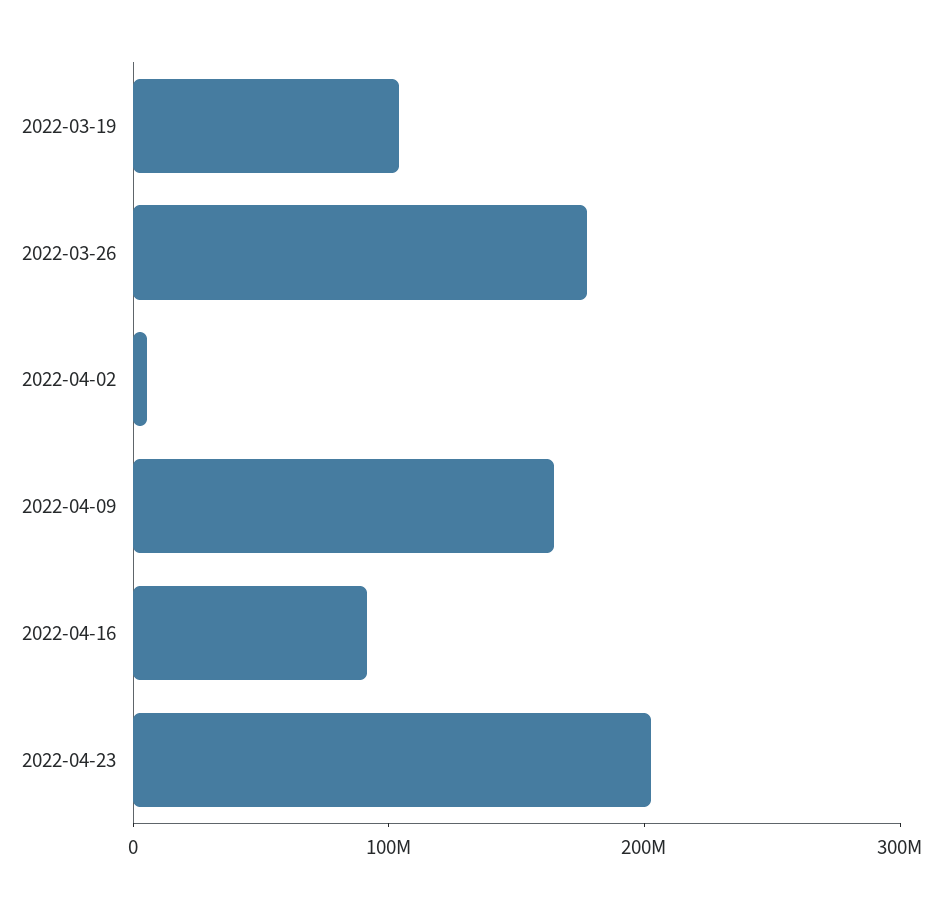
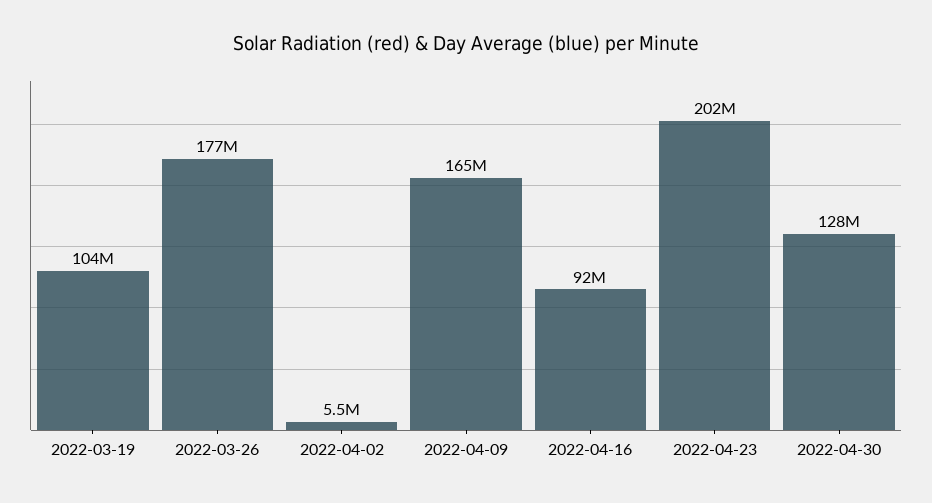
2022-04-30: none -> 128000000

